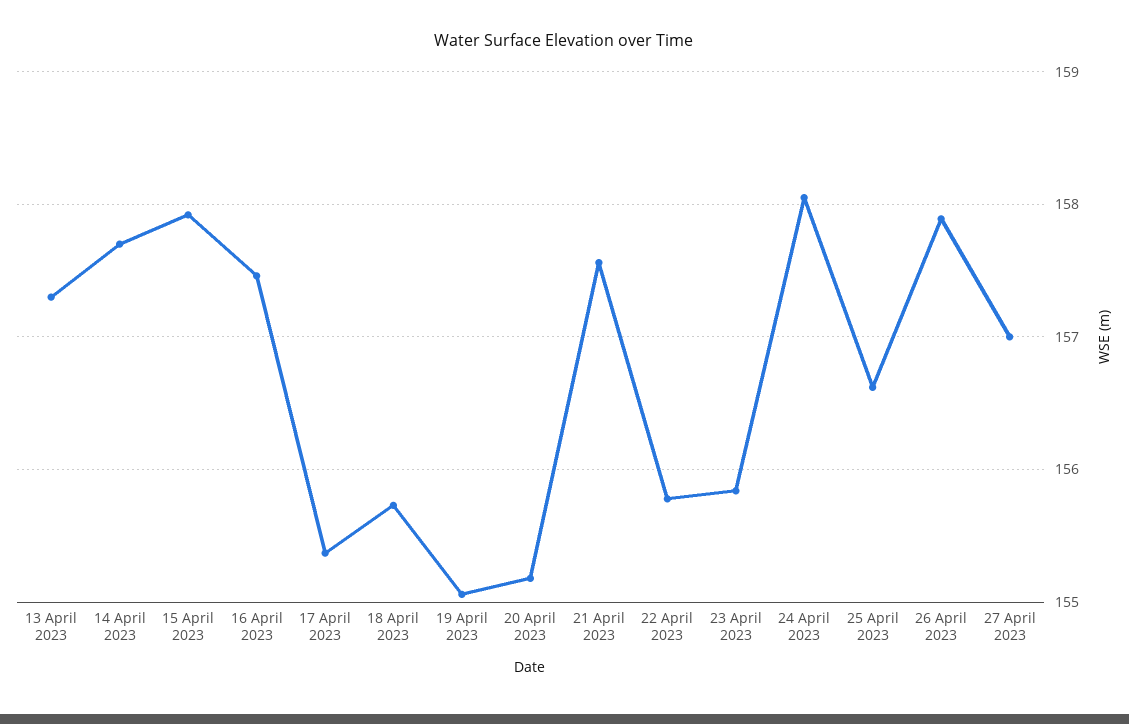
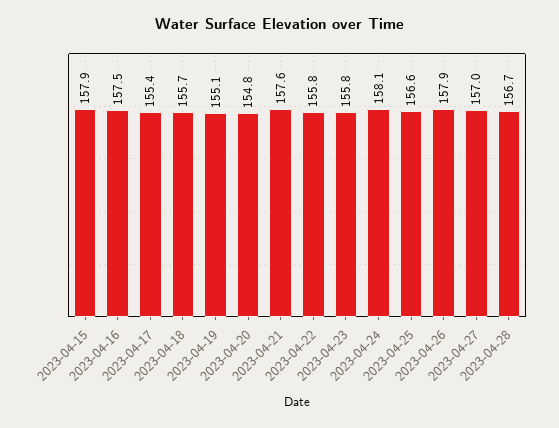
13 April 2023: 157.3 -> none
14 April 2023: 157.7 -> none
20 April 2023: 155.2 -> 154.8
2023-04-28: none -> 156.7

